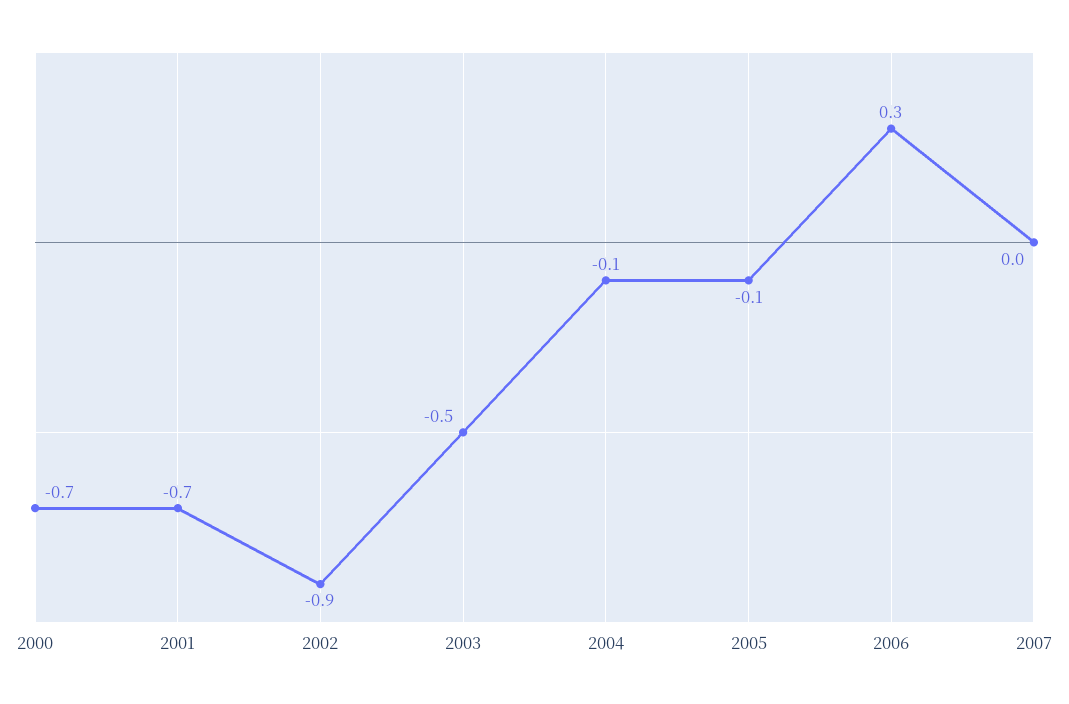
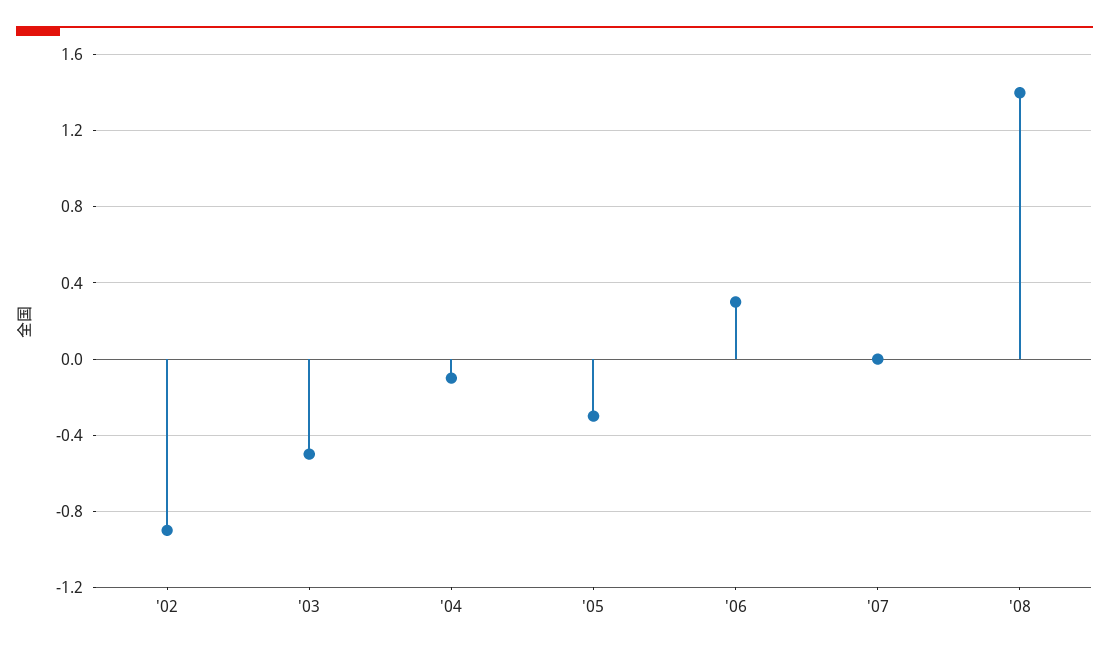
2000: -0.7 -> none
2001: -0.7 -> none
2005: -0.1 -> -0.3
'08: none -> 1.4

